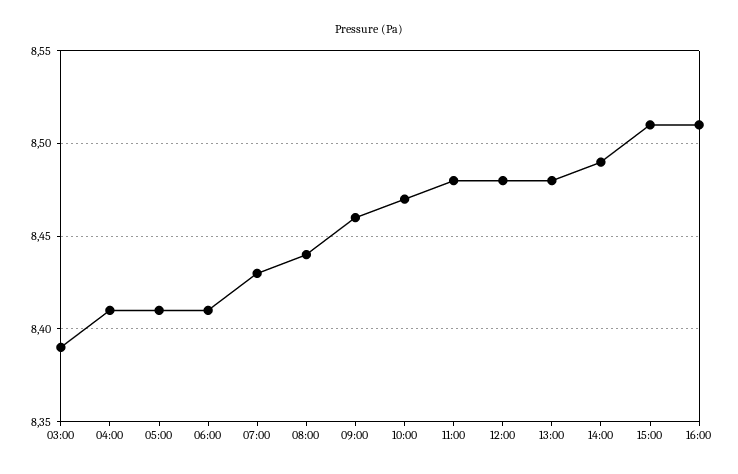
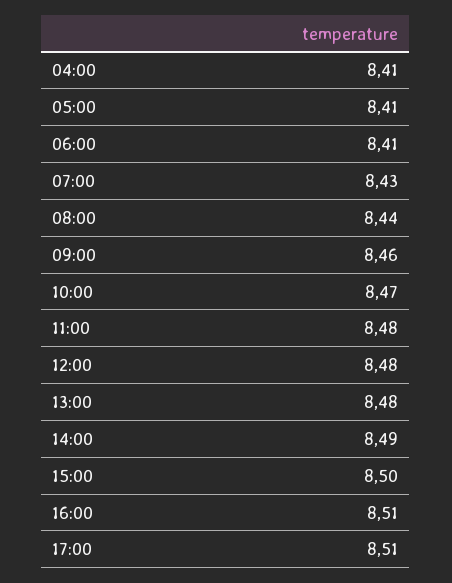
03:00: 8.39 -> none
15:00: 8.51 -> 8.5
17:00: none -> 8.51

